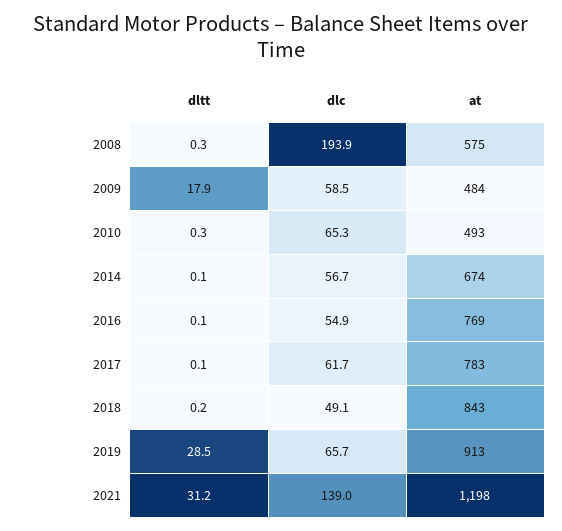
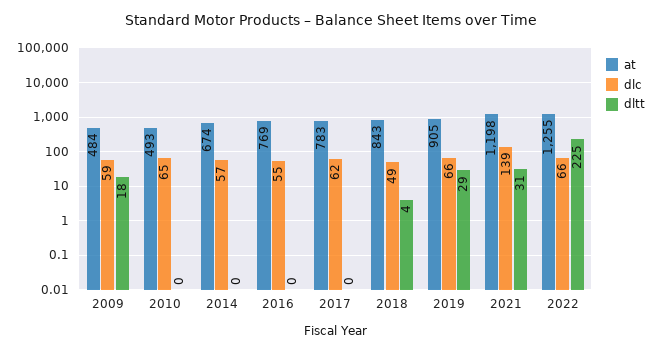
dltt, 2008: 0.3 -> none
dlc, 2008: 193.9 -> none
at, 2008: 575 -> none
dltt, 2018: 0.2 -> 4
at, 2019: 913 -> 905
at, 2022: none -> 1255
dlc, 2022: none -> 66
dltt, 2022: none -> 225

